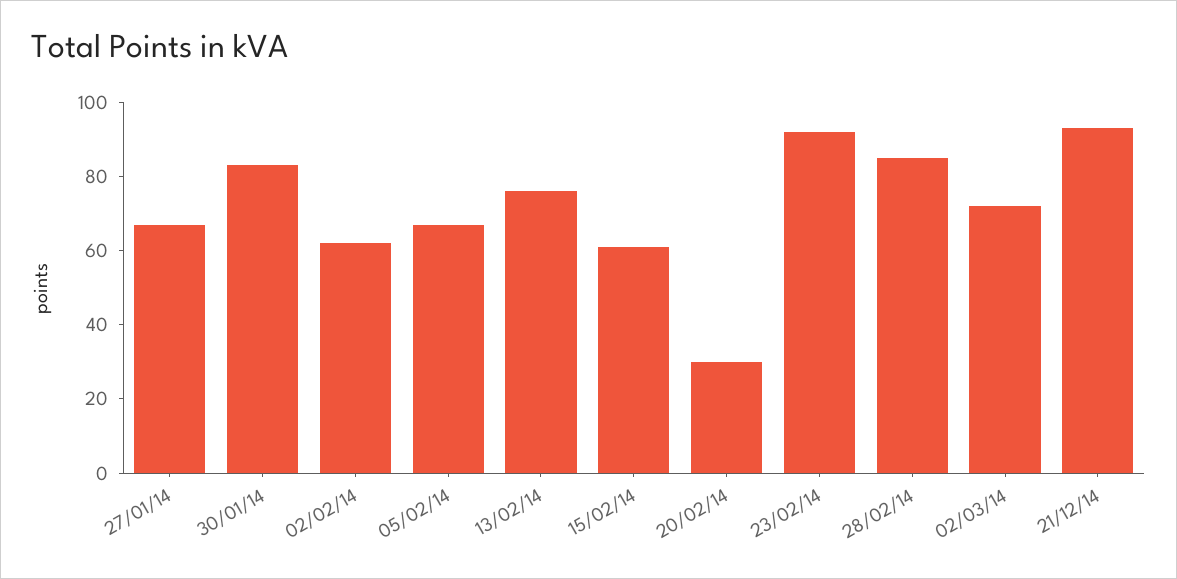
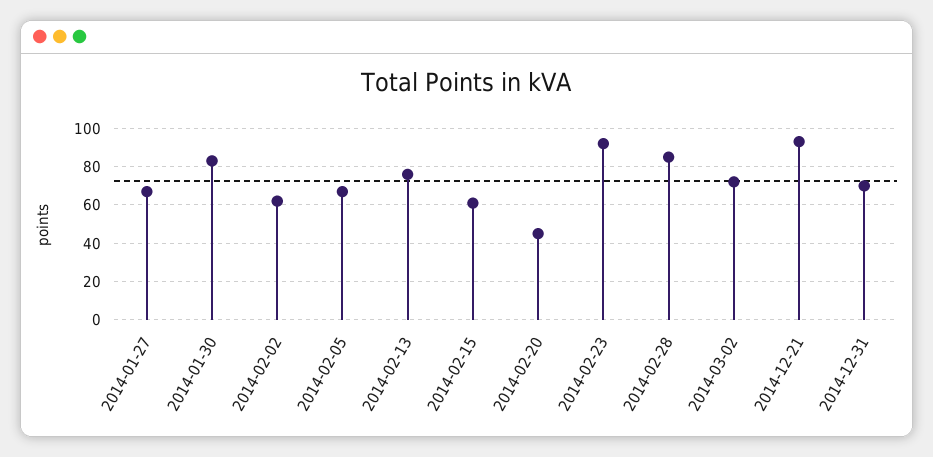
20/02/14: 30 -> 45
2014-12-31: none -> 70

